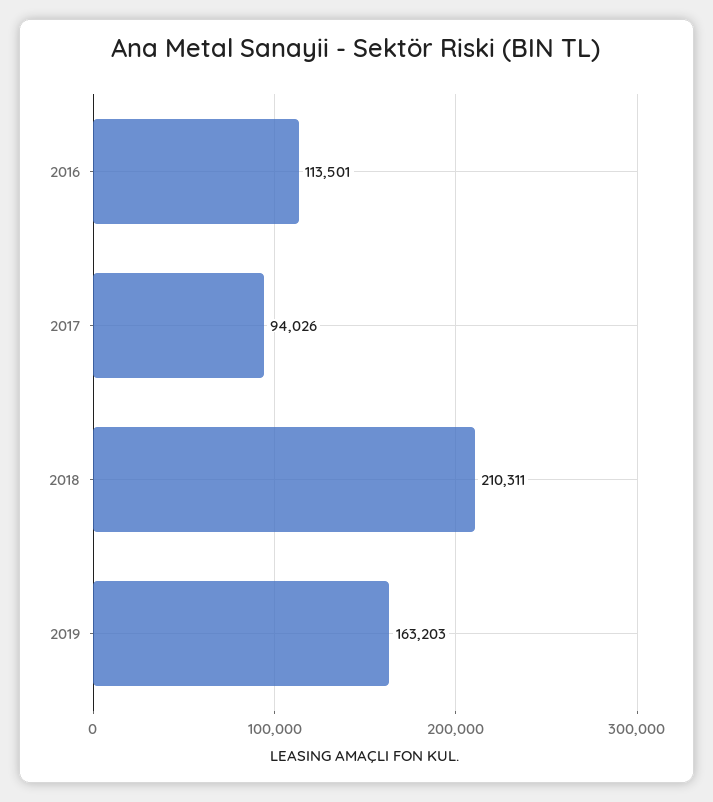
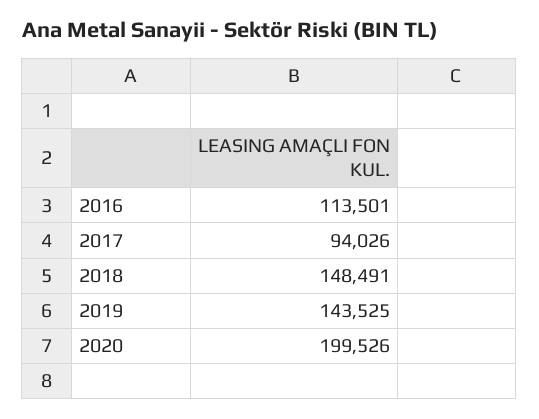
2018: 210311 -> 148491
2019: 163203 -> 143525
2020: none -> 199526

